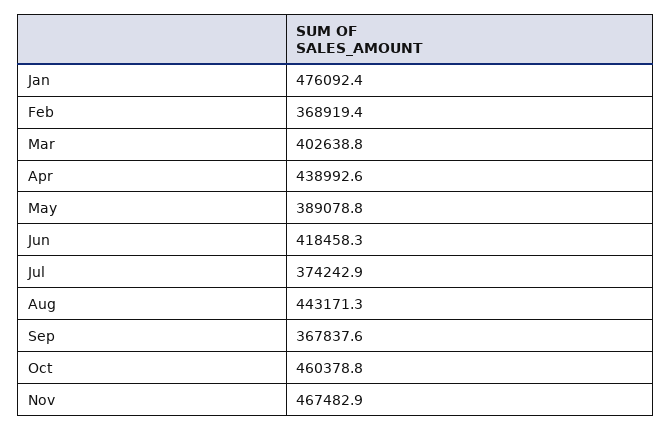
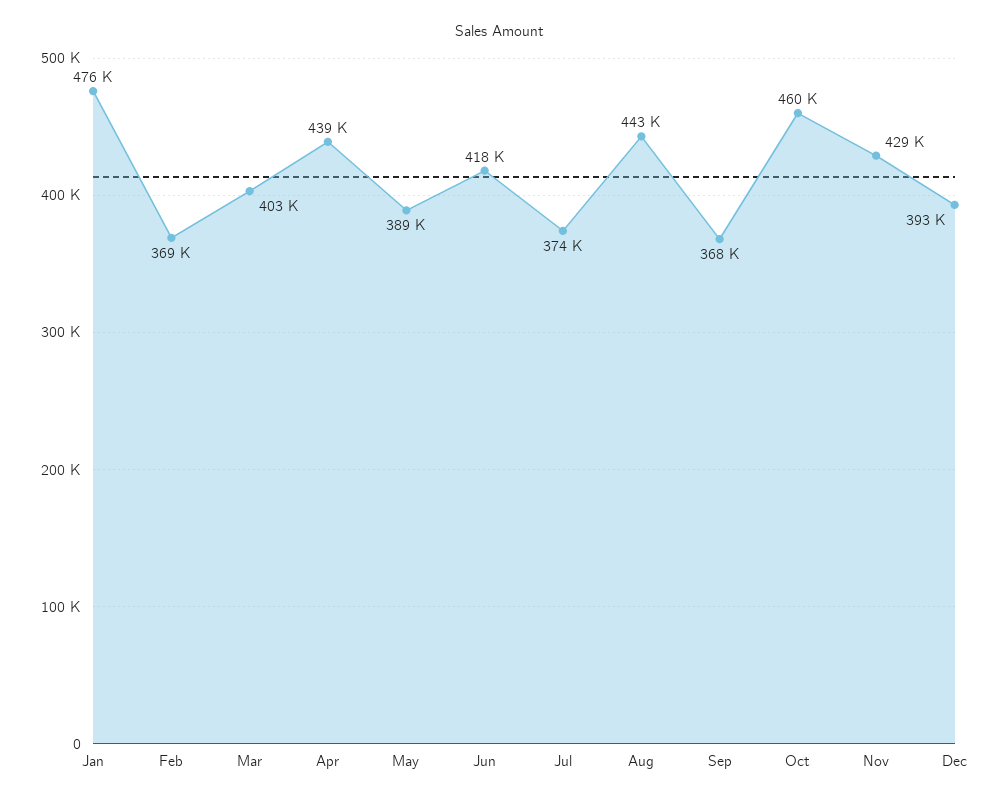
Nov: 467482.9 -> 429000
Dec: none -> 393000

